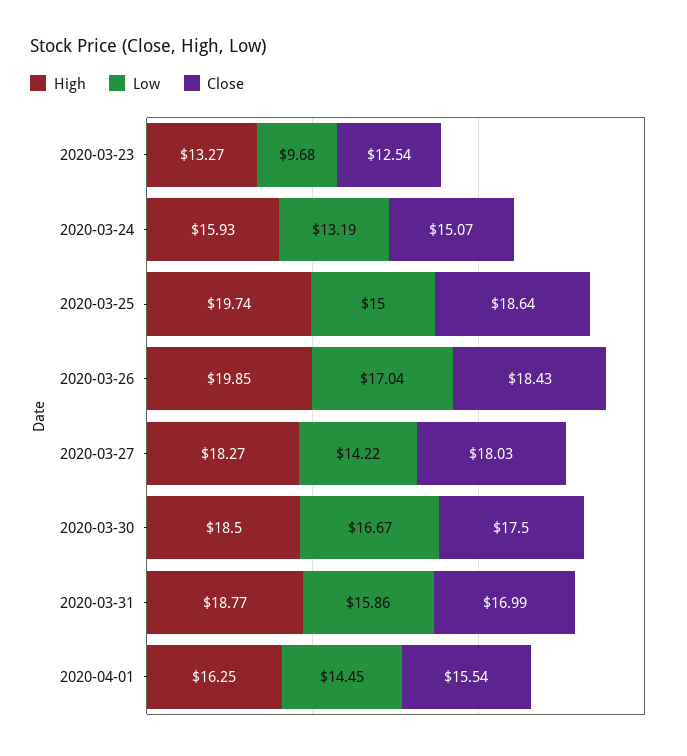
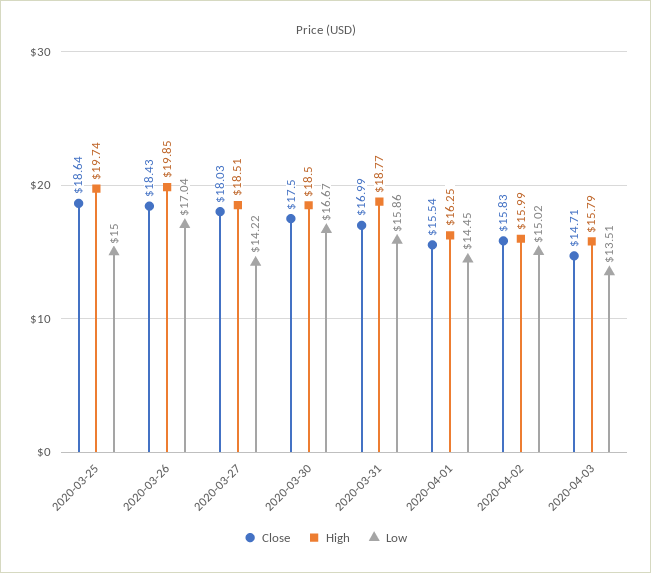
High, 2020-03-23: 13.27 -> none
Low, 2020-03-23: 9.68 -> none
Close, 2020-03-23: 12.54 -> none
High, 2020-03-24: 15.93 -> none
Low, 2020-03-24: 13.19 -> none
Close, 2020-03-24: 15.07 -> none
High, 2020-03-27: 18.27 -> 18.51
Close, 2020-04-02: none -> 15.83
High, 2020-04-02: none -> 15.99
Low, 2020-04-02: none -> 15.02
Close, 2020-04-03: none -> 14.71
High, 2020-04-03: none -> 15.79
Low, 2020-04-03: none -> 13.51

